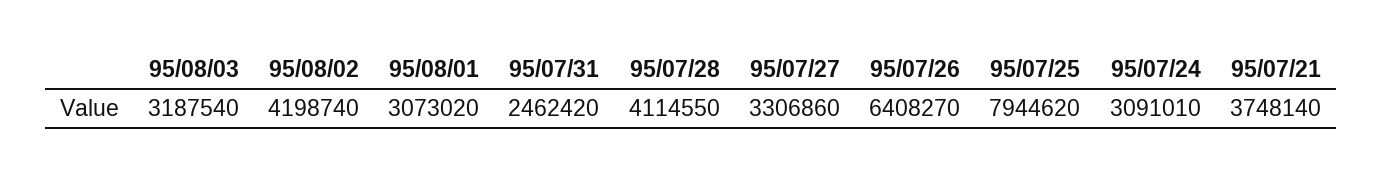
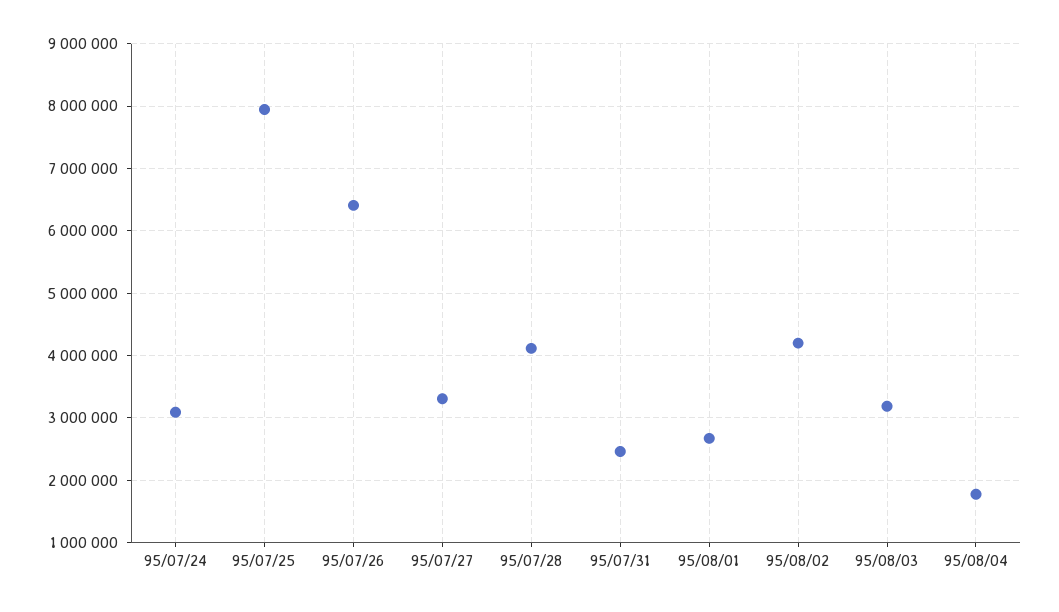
95/08/01: 3073020 -> 2700000
95/07/21: 3748140 -> none
95/08/04: none -> 1800000

